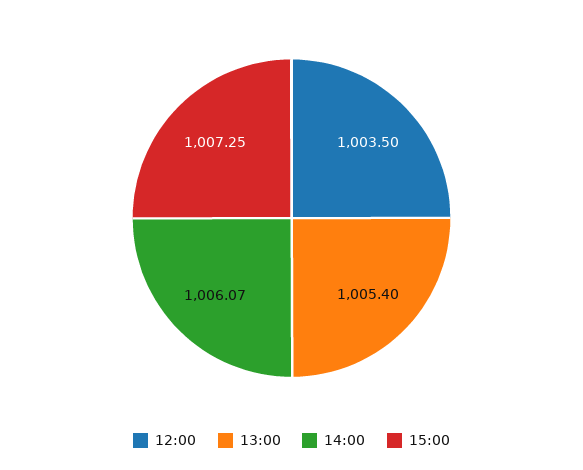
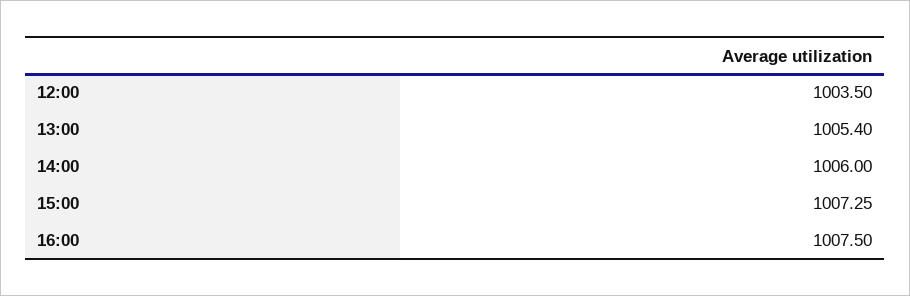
14:00: 1006.07 -> 1006
16:00: none -> 1007.5

